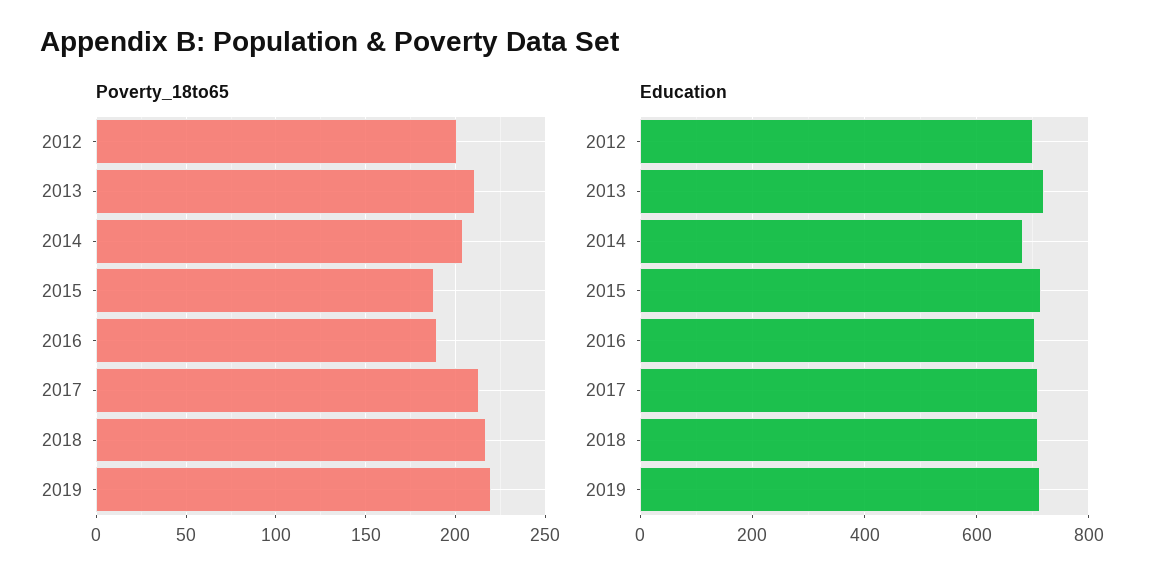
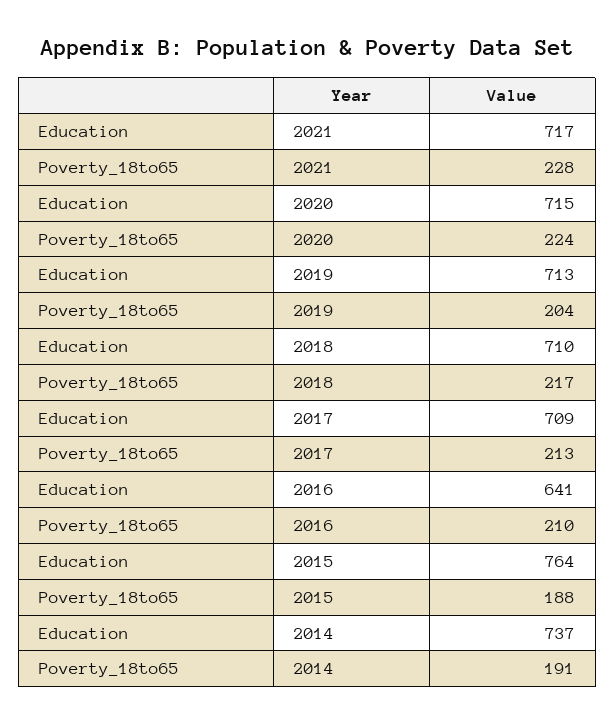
Poverty_18to65, 2012: 200 -> none
Poverty_18to65, 2013: 210 -> none
Poverty_18to65, 2014: 205 -> 191
Poverty_18to65, 2016: 190 -> 210
Poverty_18to65, 2019: 220 -> 204
Education, 2012: 700 -> none
Education, 2013: 720 -> none
Education, 2014: 680 -> 737
Education, 2015: 720 -> 764
Education, 2016: 700 -> 641
Education, 2021: none -> 717
Poverty_18to65, 2021: none -> 228
Education, 2020: none -> 715
Poverty_18to65, 2020: none -> 224

